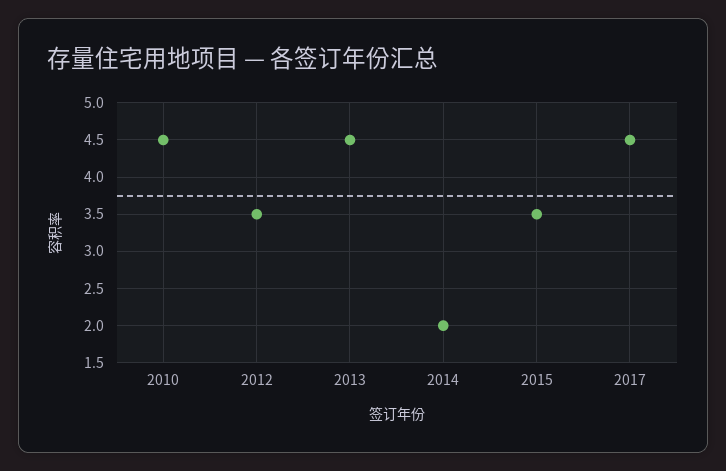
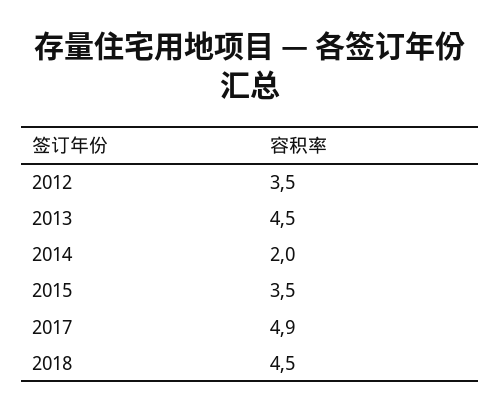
2010: 4.5 -> none
2017: 4.5 -> 4.9
2018: none -> 4.5

